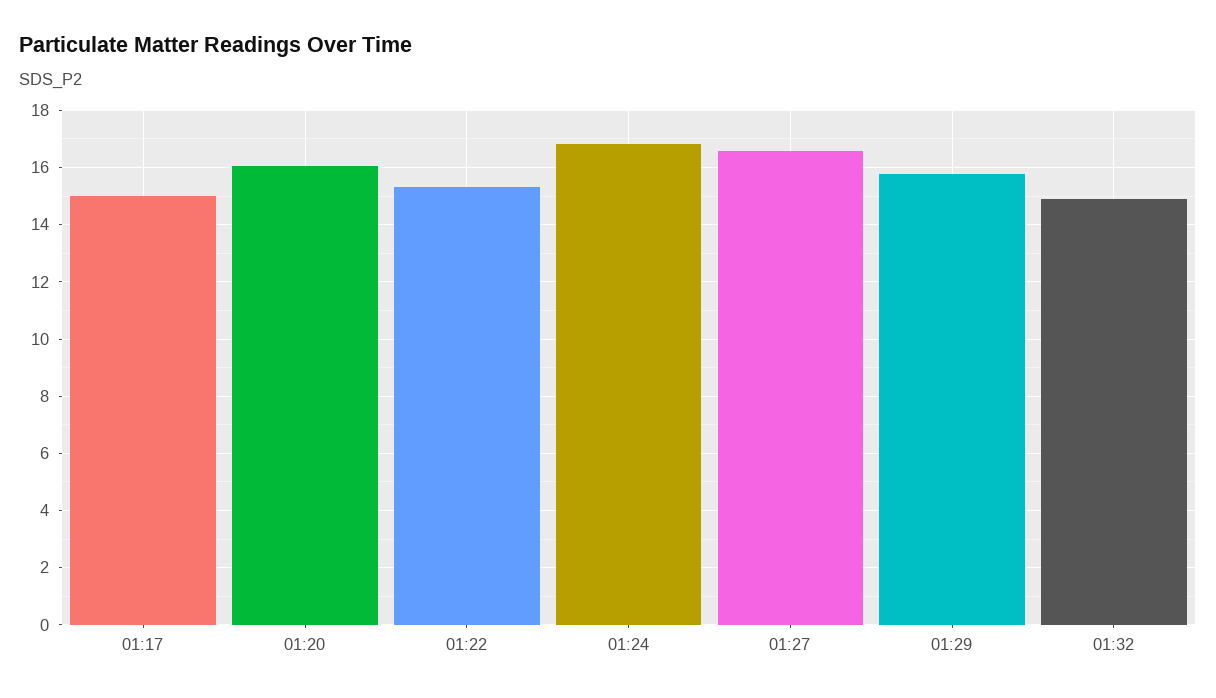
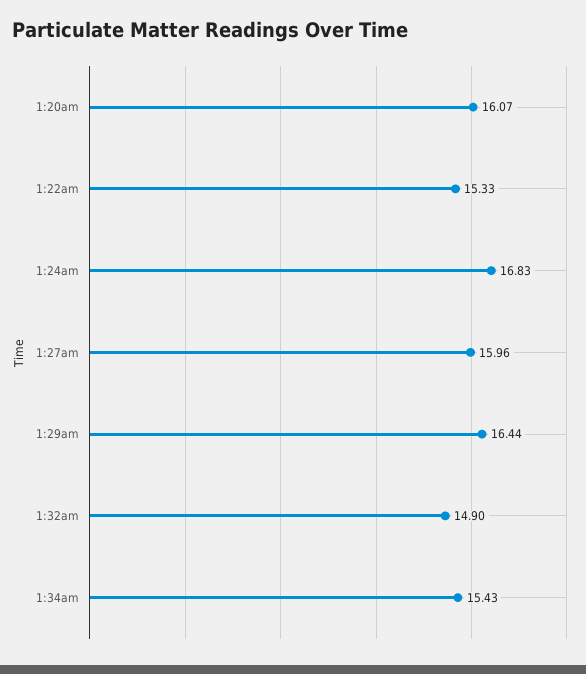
01:17: 15 -> none
01:27: 16.5 -> 15.96
01:29: 15.75 -> 16.44
1:34am: none -> 15.43

